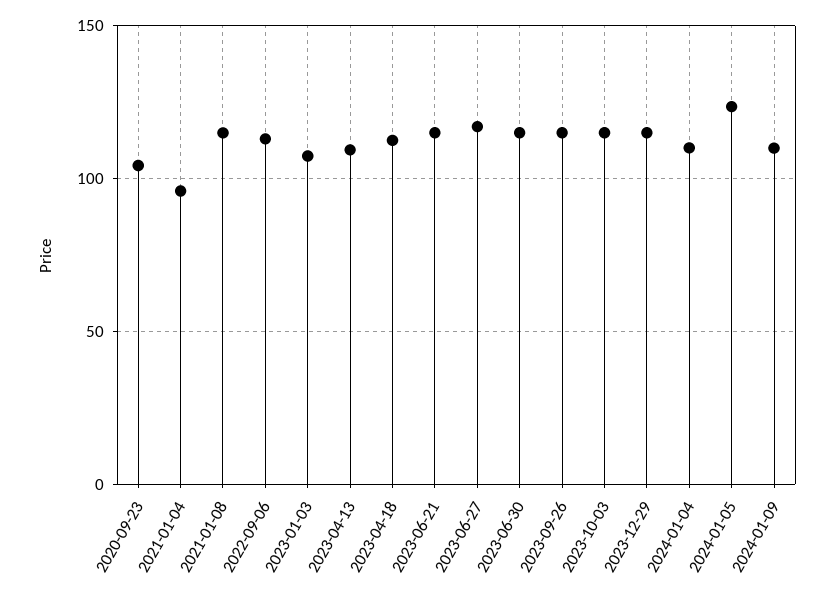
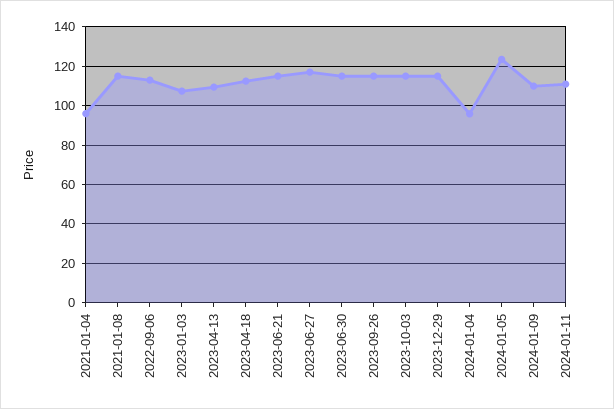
2020-09-23: 105 -> none
2024-01-04: 110 -> 95
2024-01-11: none -> 110

